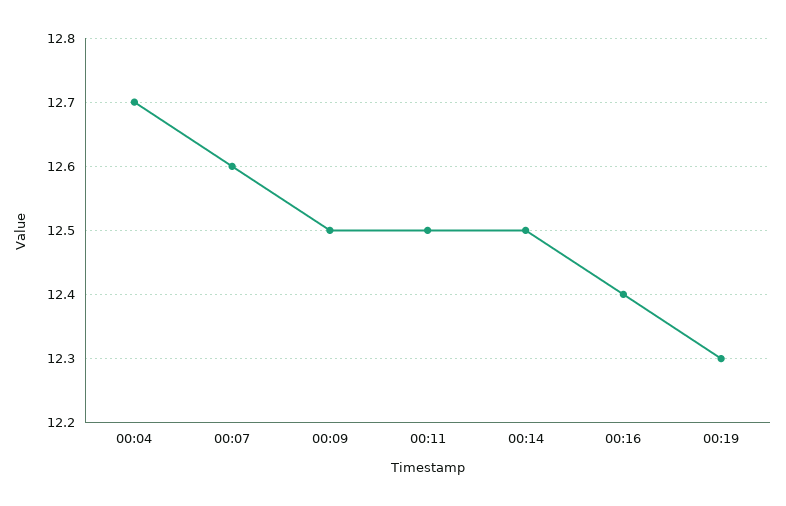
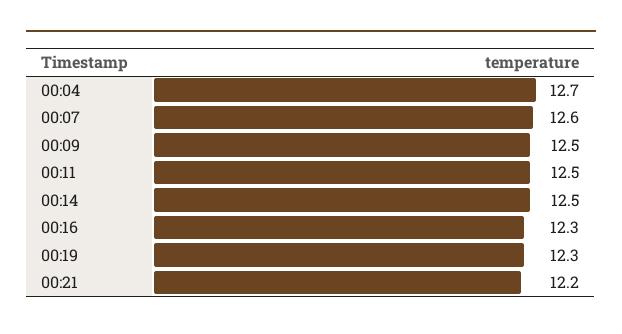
00:16: 12.4 -> 12.3
00:21: none -> 12.2

